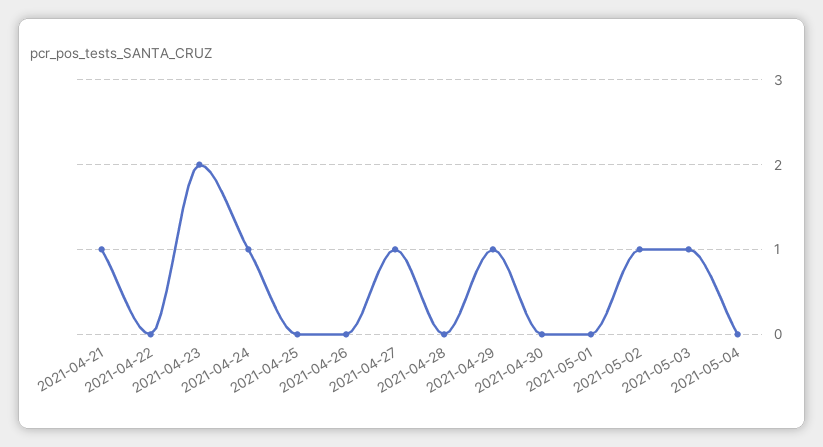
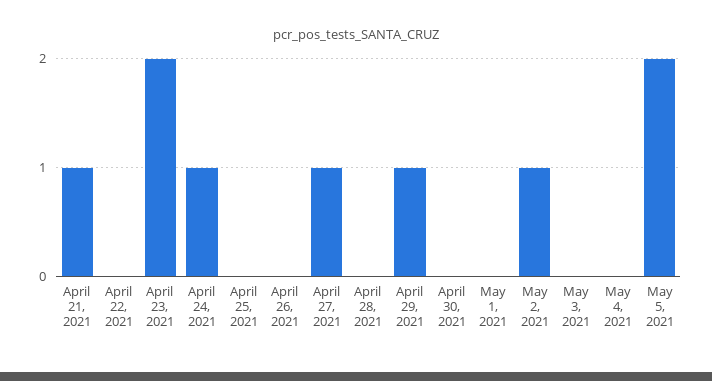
2021-05-03: 1 -> 0
May 5, 2021: none -> 2

